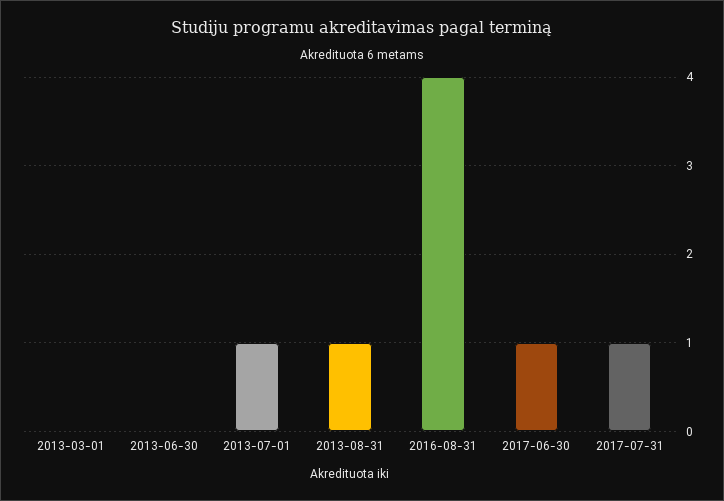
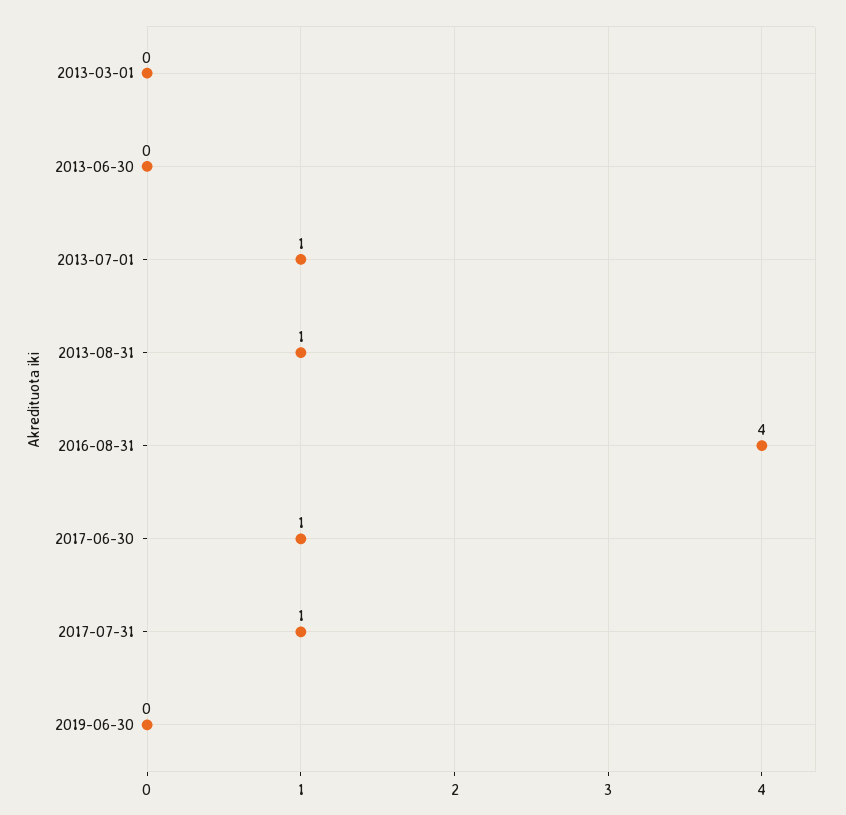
2019-06-30: none -> 0

